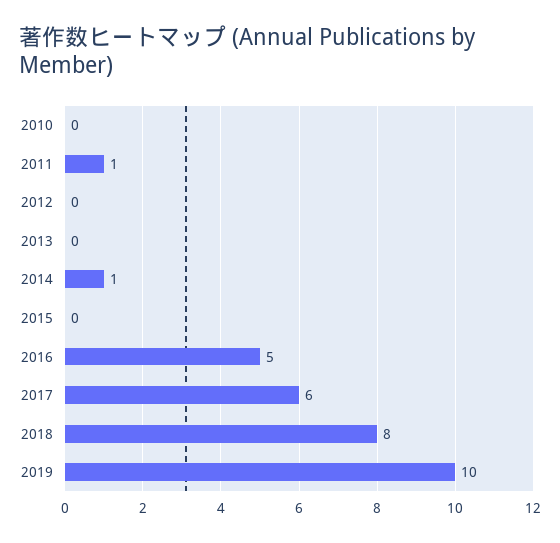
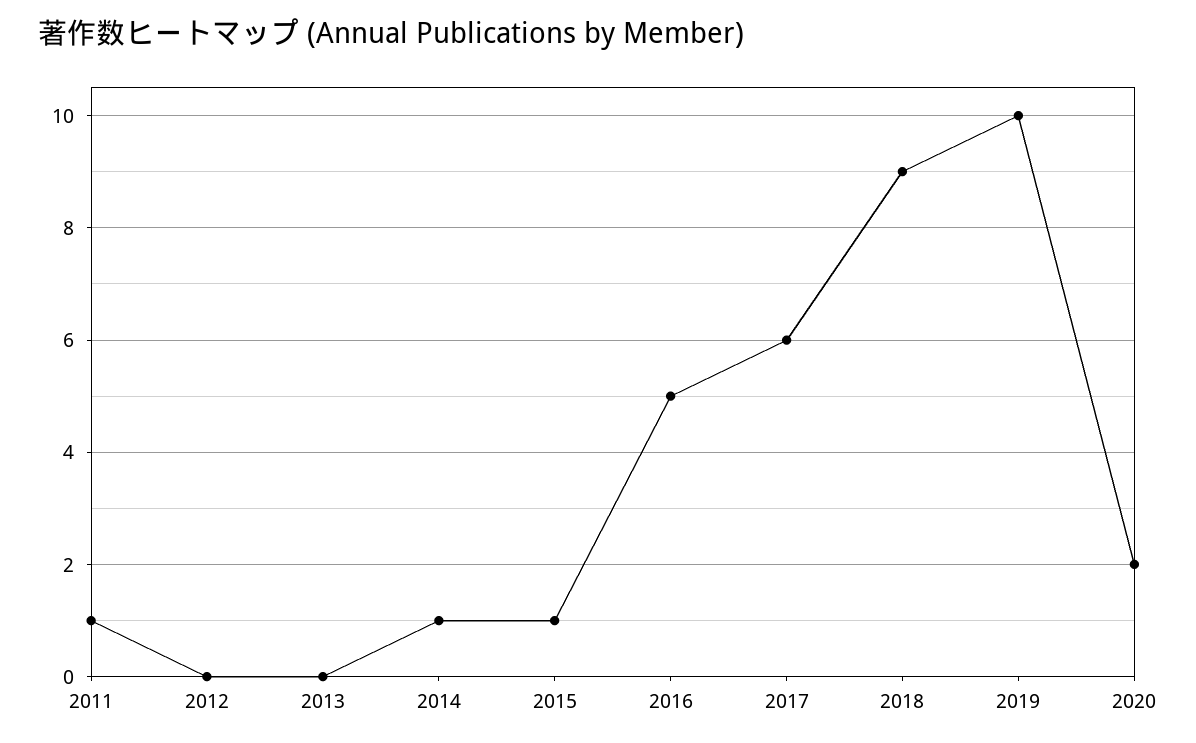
2010: 0 -> none
2015: 0 -> 1
2018: 8 -> 9
2020: none -> 2

